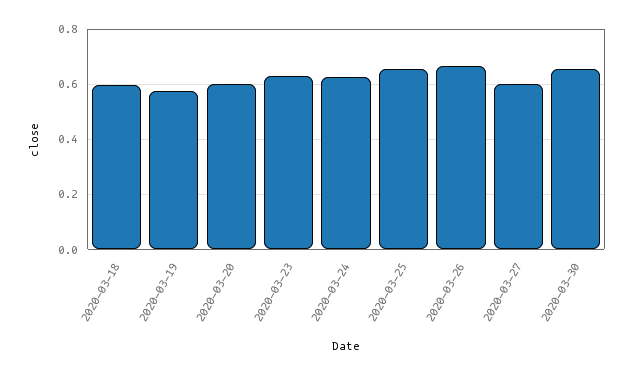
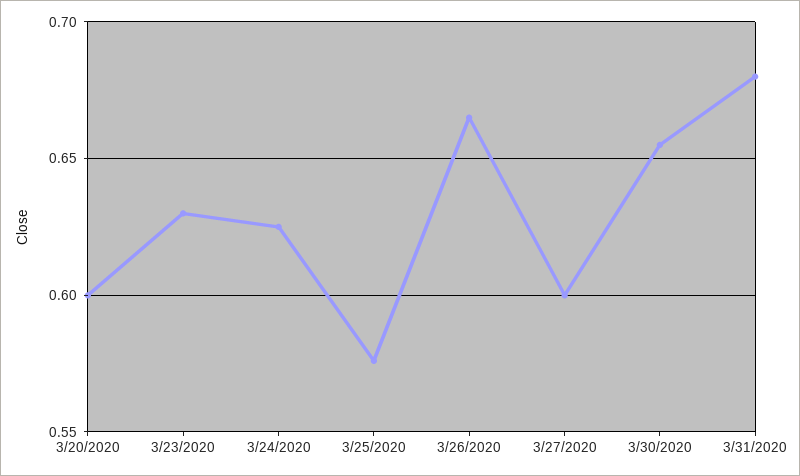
2020-03-18: 0.6 -> none
2020-03-19: 0.575 -> none
2020-03-25: 0.65 -> 0.575
3/31/2020: none -> 0.68

